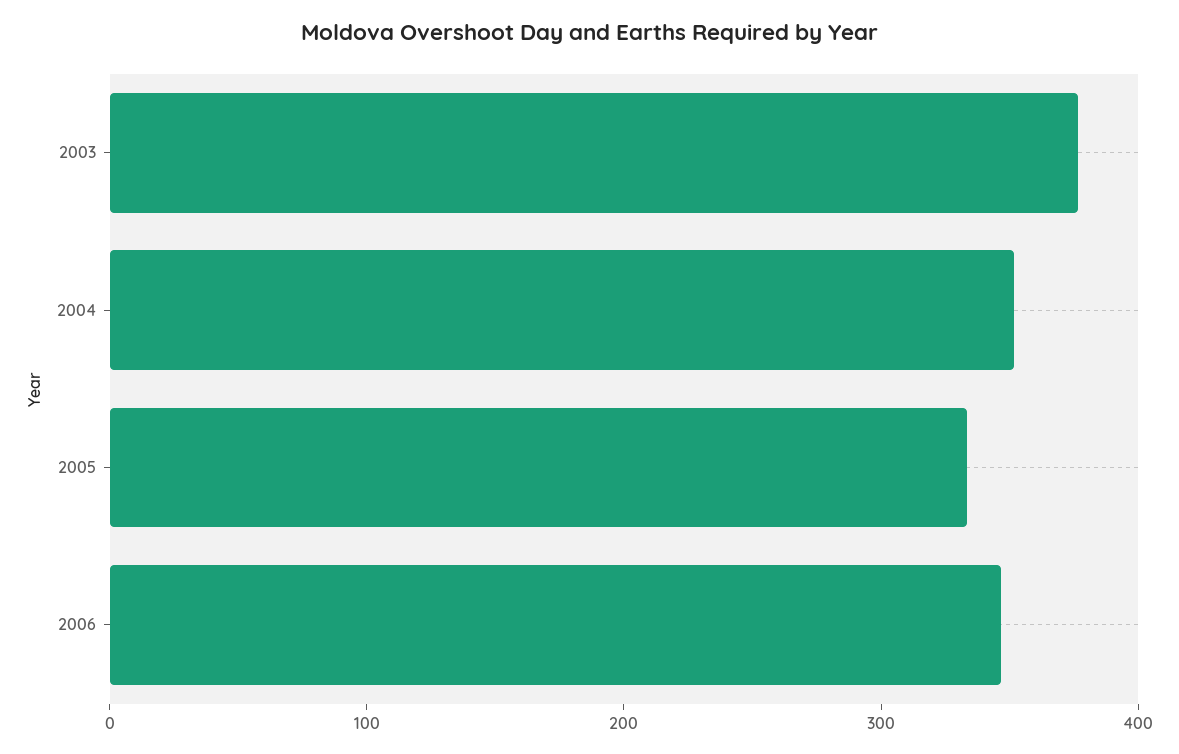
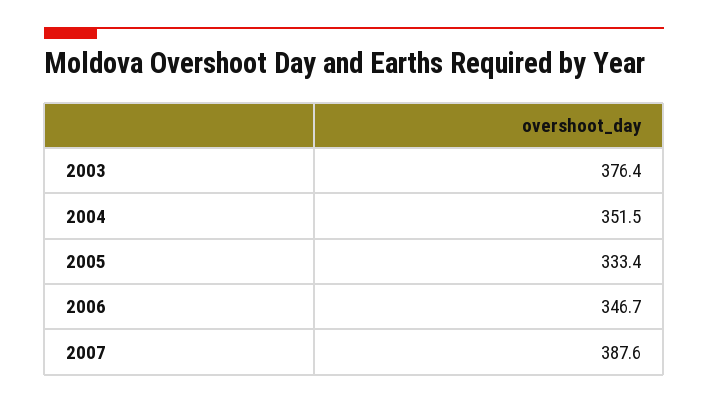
2007: none -> 387.6

